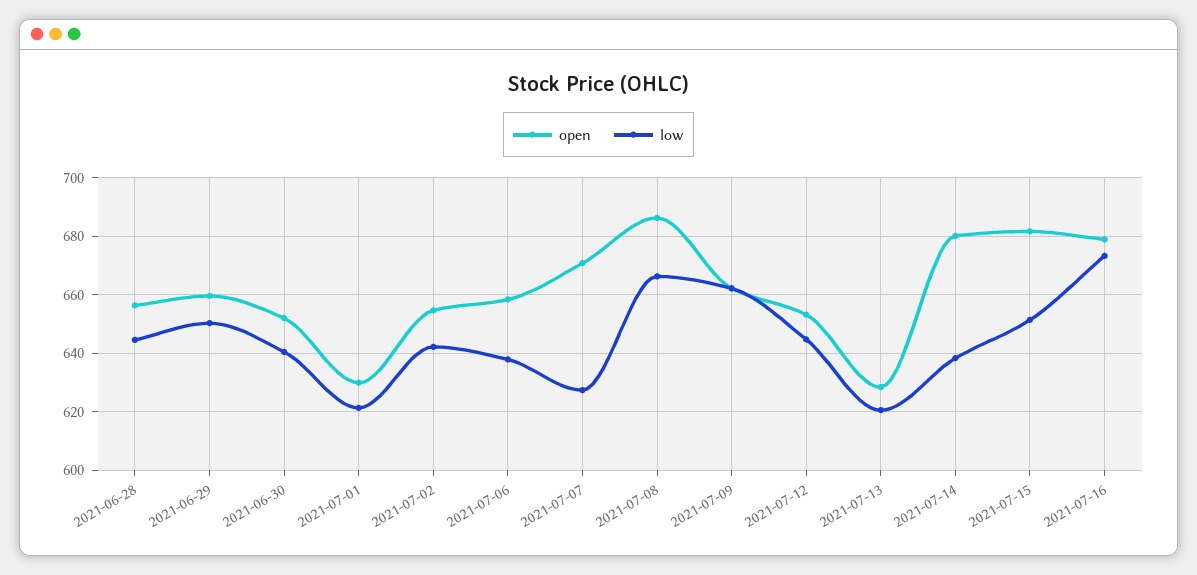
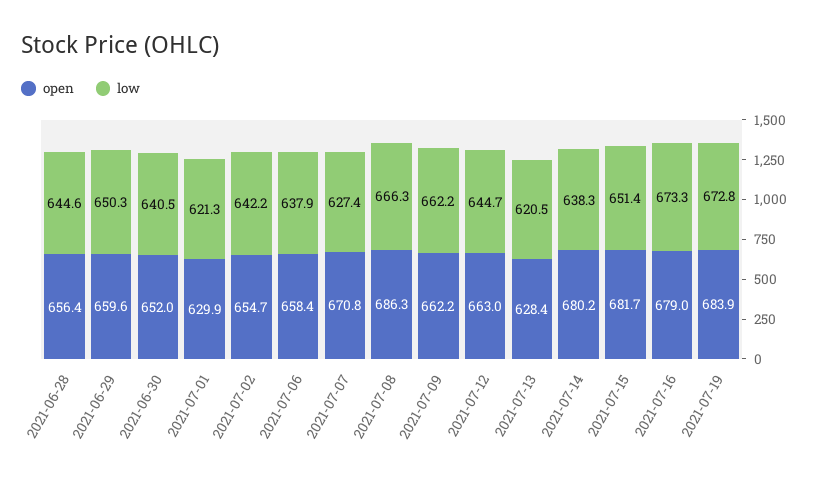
open, 2021-07-12: 652.5 -> 663
open, 2021-07-19: none -> 683.9
low, 2021-07-19: none -> 672.8

